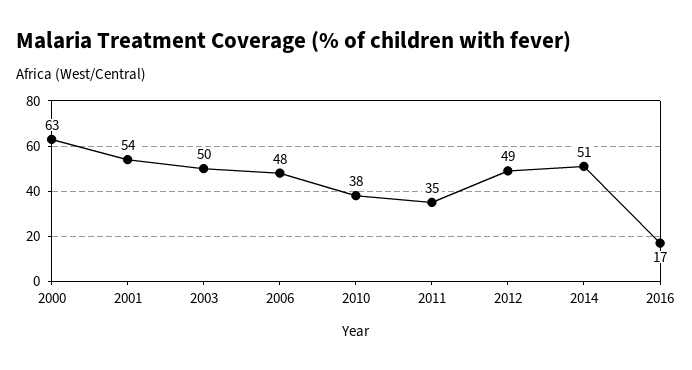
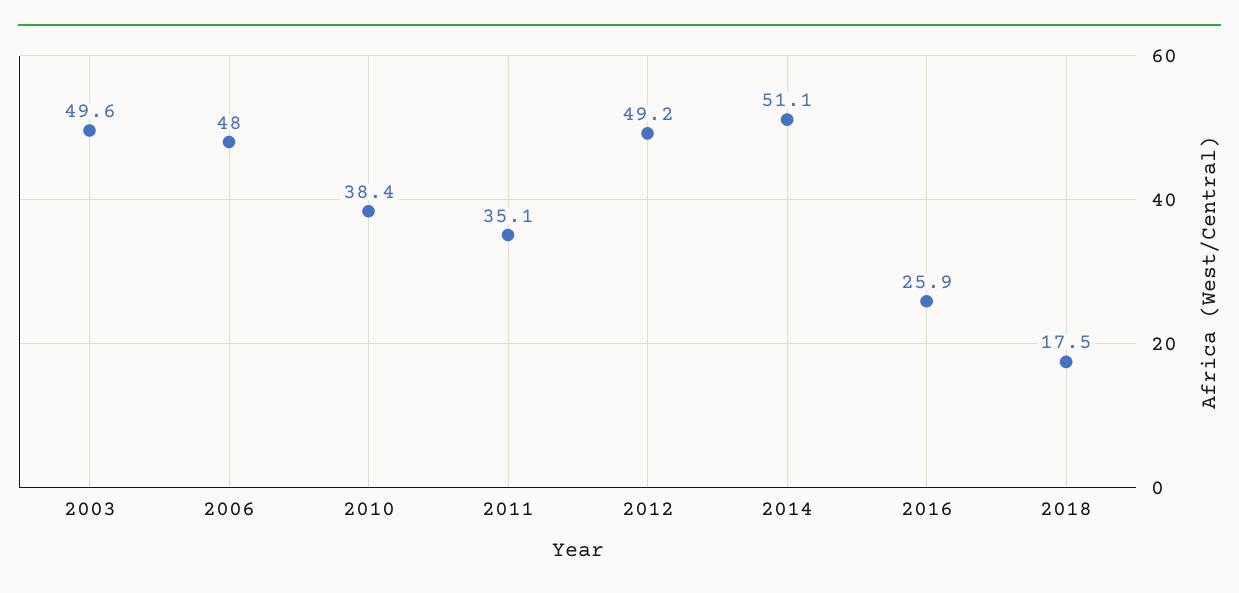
2000: 63 -> none
2001: 54 -> none
2016: 17 -> 25.9
2018: none -> 17.5

